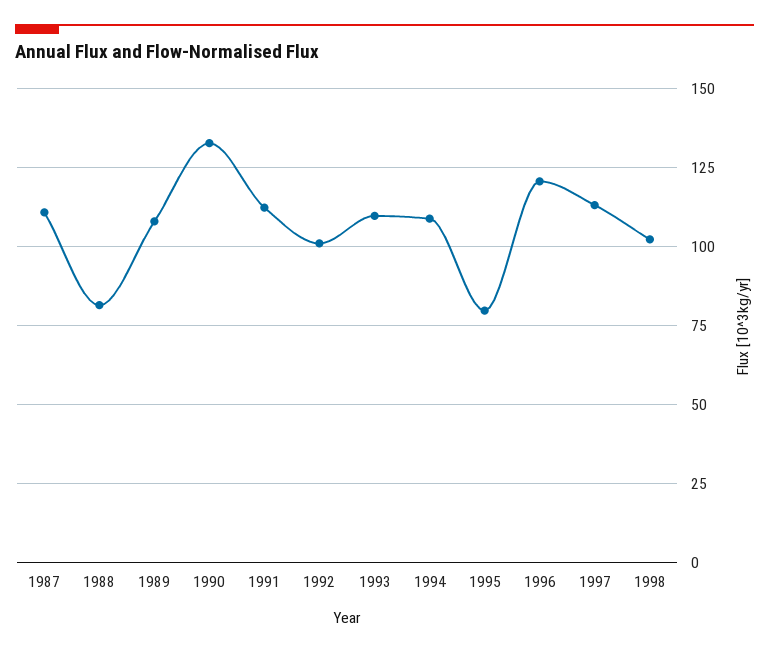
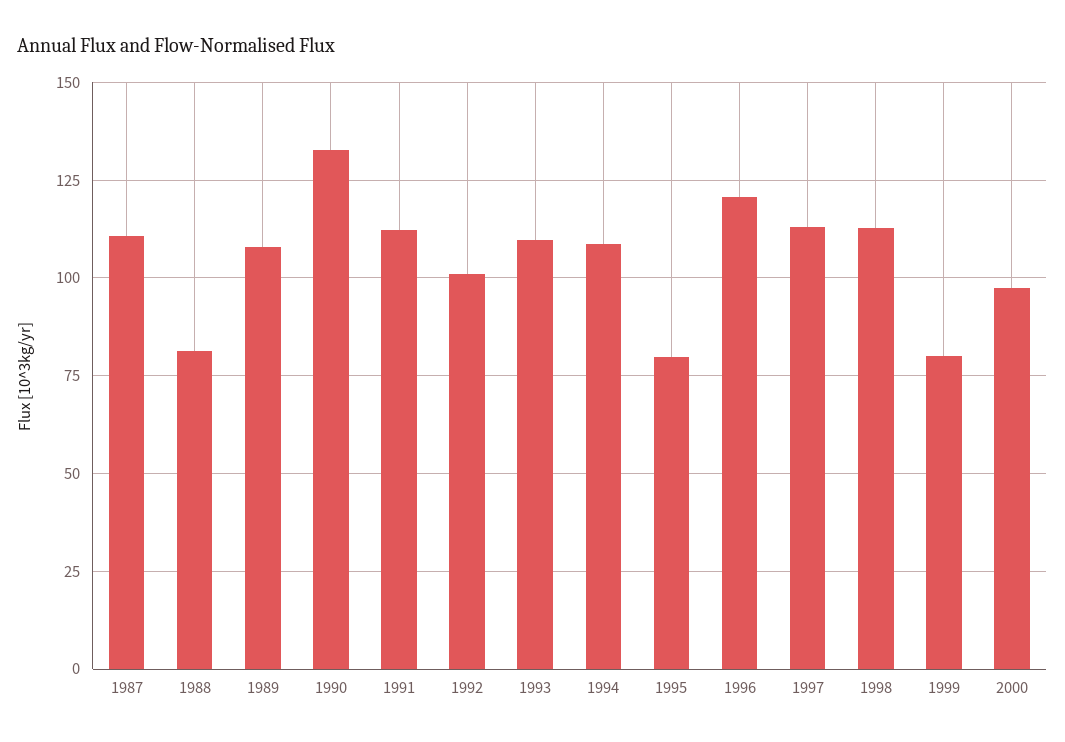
1998: 102.5 -> 112.5
1999: none -> 80
2000: none -> 97.5

